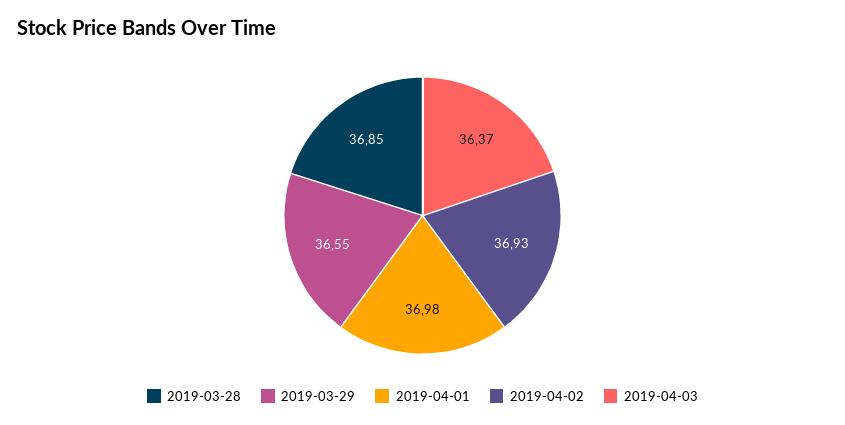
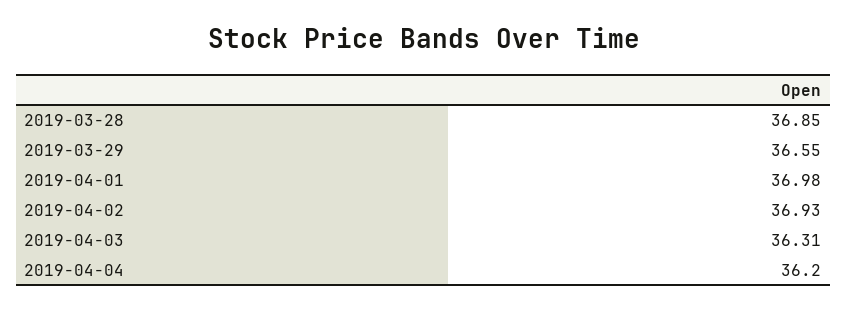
2019-04-03: 36.37 -> 36.31
2019-04-04: none -> 36.2

